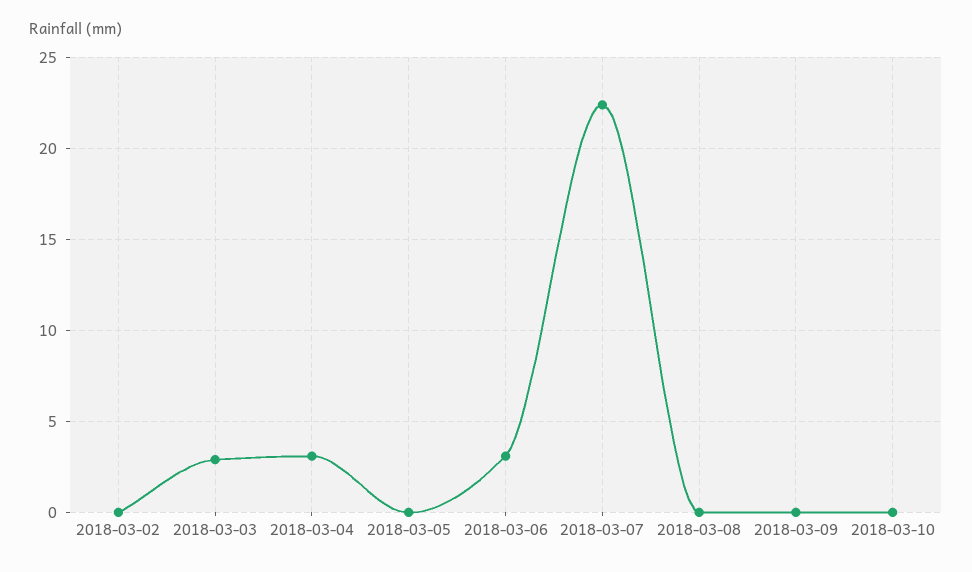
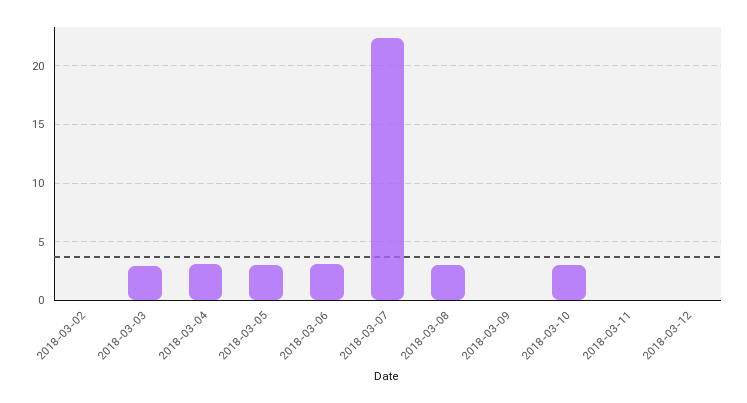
2018-03-05: 0 -> 3
2018-03-08: 0 -> 3
2018-03-10: 0 -> 3
2018-03-11: none -> 0
2018-03-12: none -> 0

